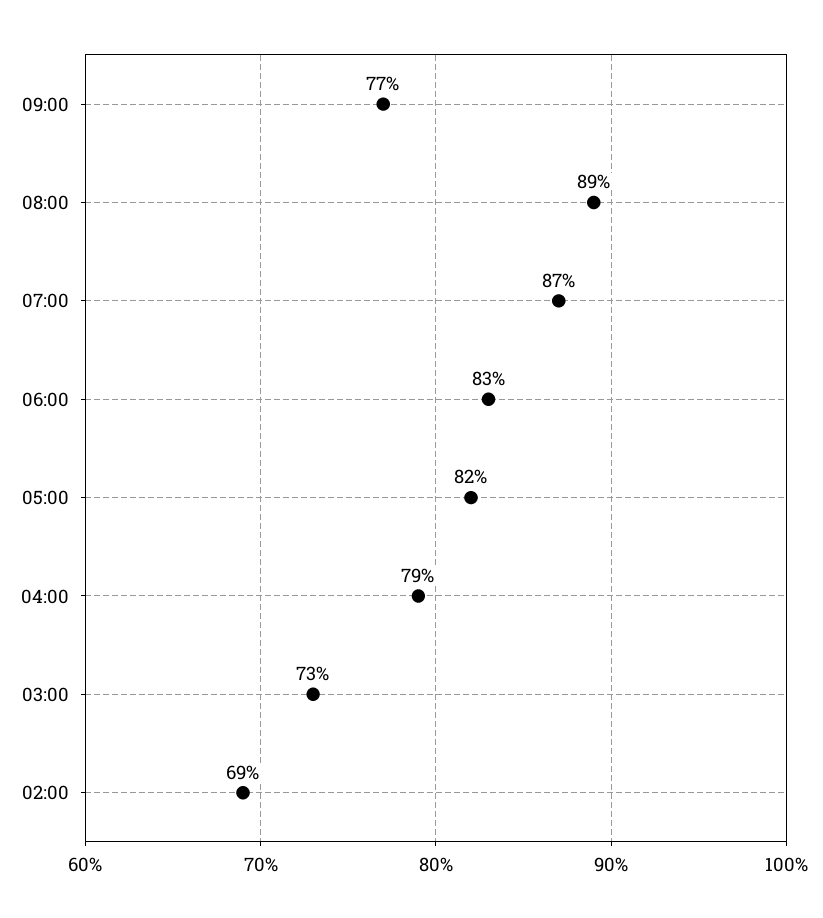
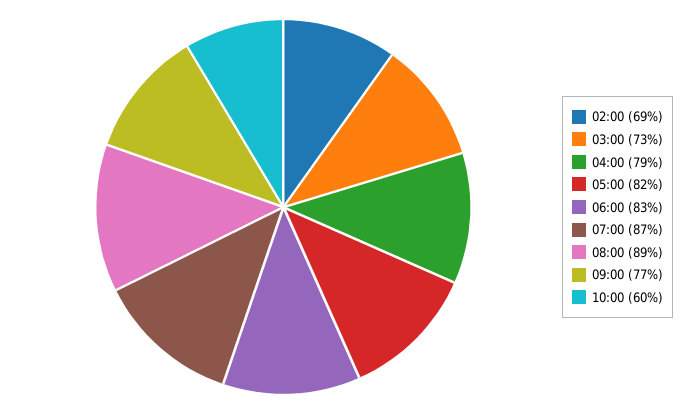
10:00: none -> 60

